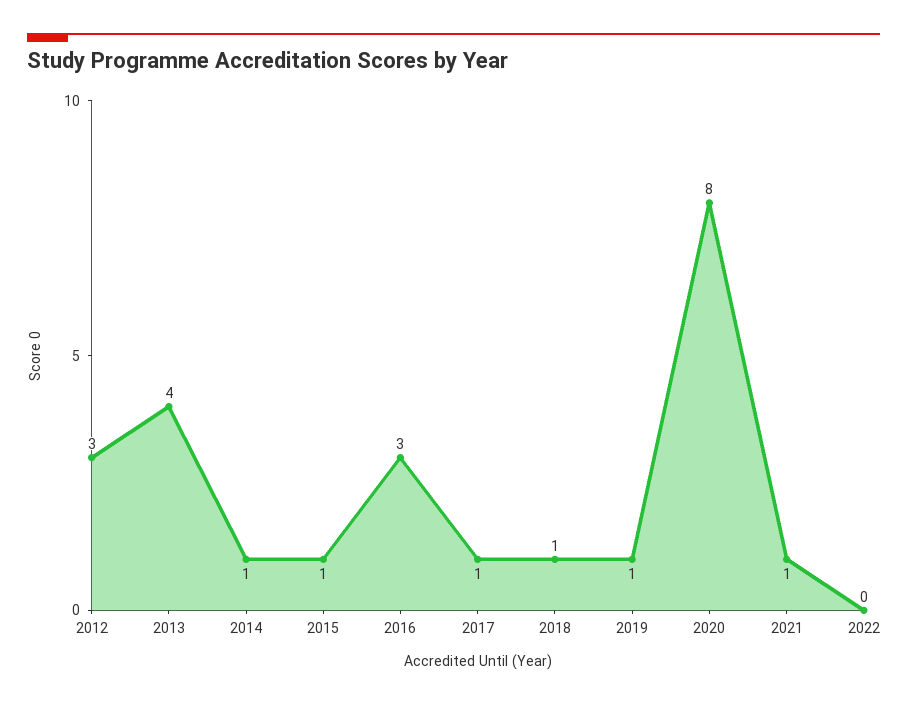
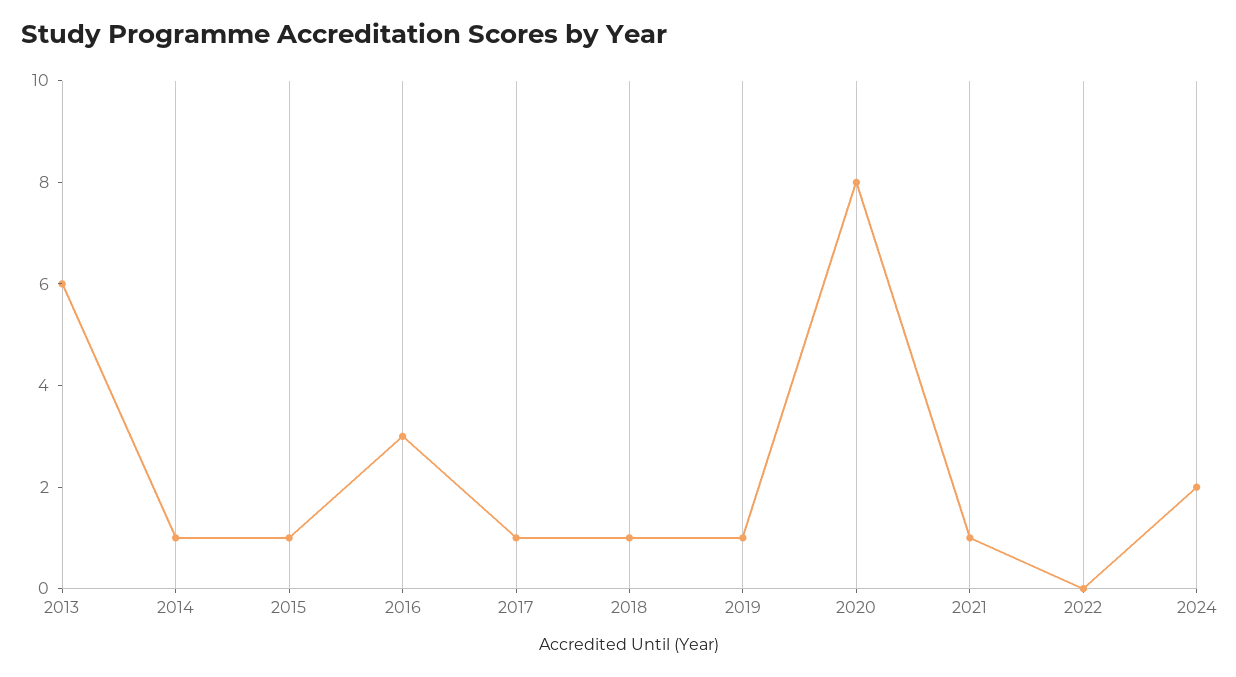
2012: 3 -> none
2013: 4 -> 6
2024: none -> 2

